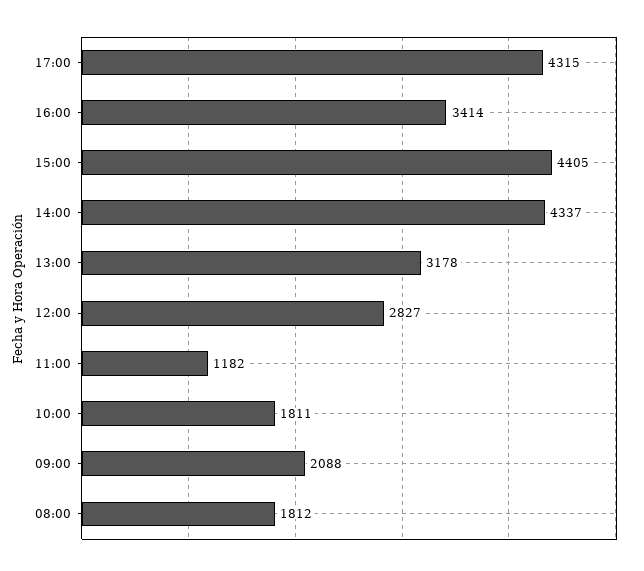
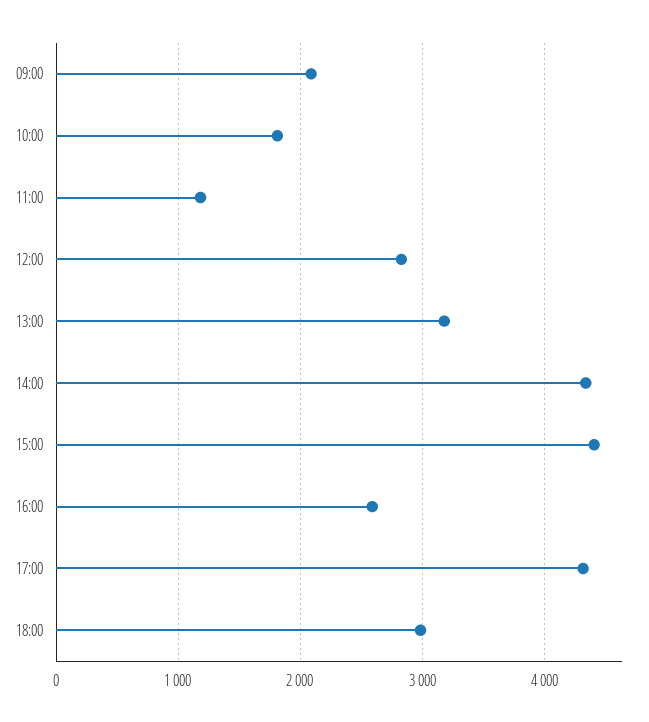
16:00: 3414 -> 2600
08:00: 1812 -> none
18:00: none -> 3000

